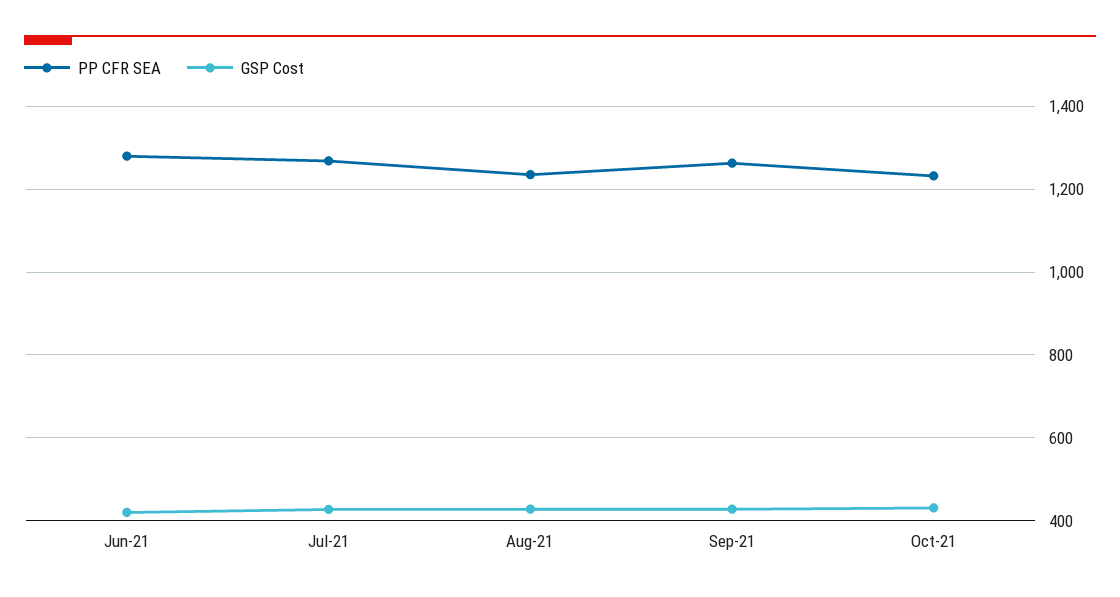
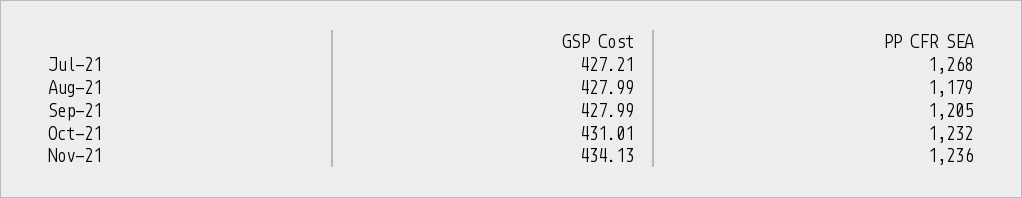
PP CFR SEA, Jun-21: 1280 -> none
GSP Cost, Jun-21: 420 -> none
PP CFR SEA, Aug-21: 1240 -> 1179
PP CFR SEA, Sep-21: 1260 -> 1205
GSP Cost, Nov-21: none -> 434.13
PP CFR SEA, Nov-21: none -> 1236

